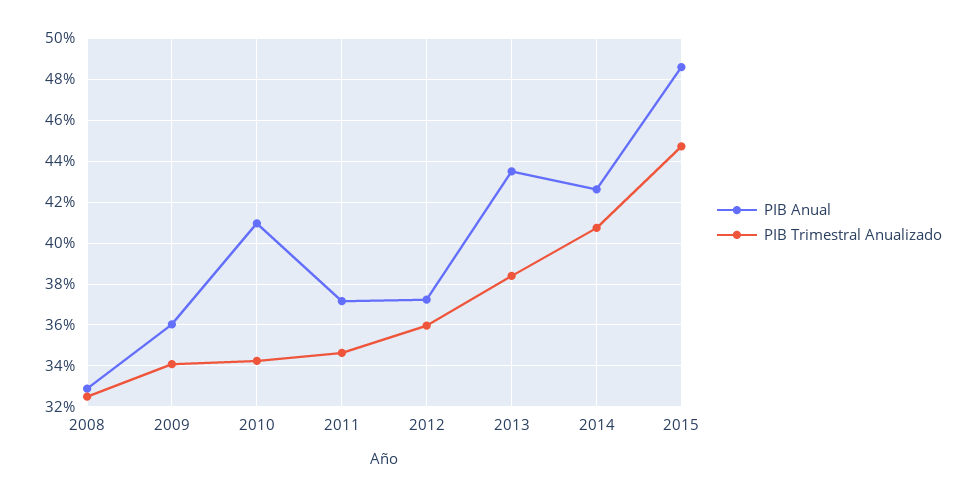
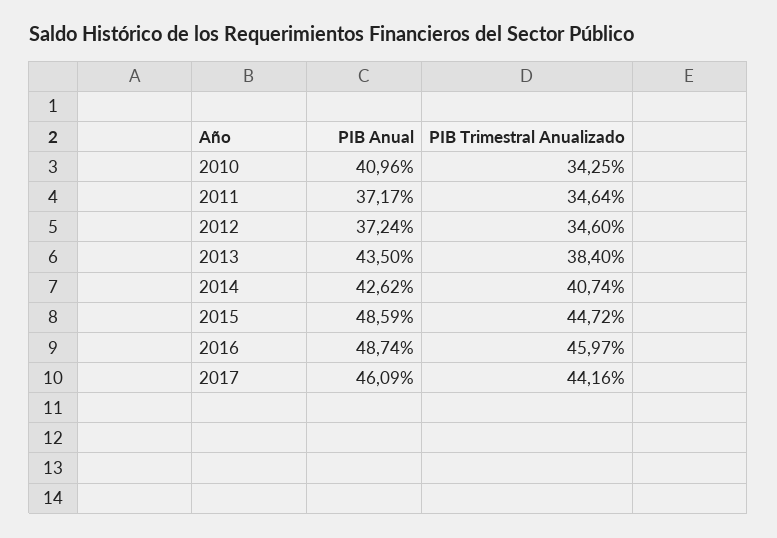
PIB Anual, 2008: 33 -> none
PIB Trimestral Anualizado, 2008: 32.5 -> none
PIB Anual, 2009: 36 -> none
PIB Trimestral Anualizado, 2009: 34 -> none
PIB Trimestral Anualizado, 2012: 36 -> 34.6
PIB Anual, 2016: none -> 48.74
PIB Trimestral Anualizado, 2016: none -> 45.97
PIB Anual, 2017: none -> 46.09
PIB Trimestral Anualizado, 2017: none -> 44.16

